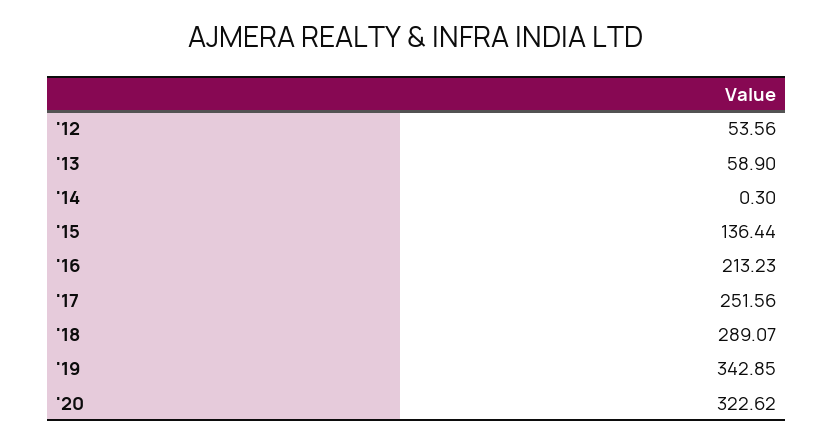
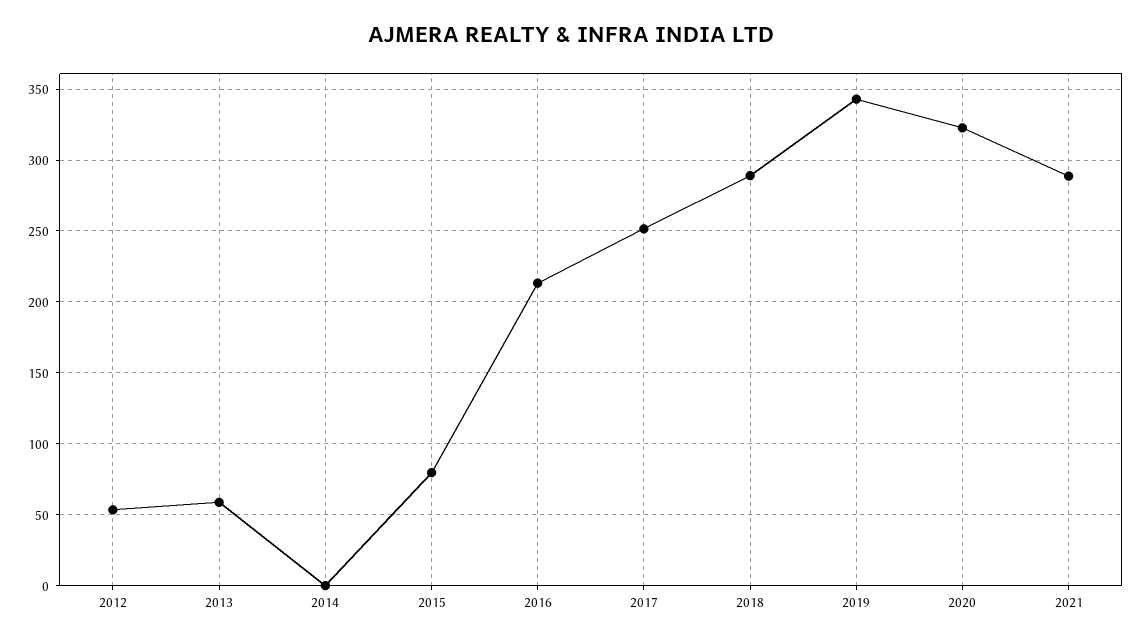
'15: 136.44 -> 80
2021: none -> 290

